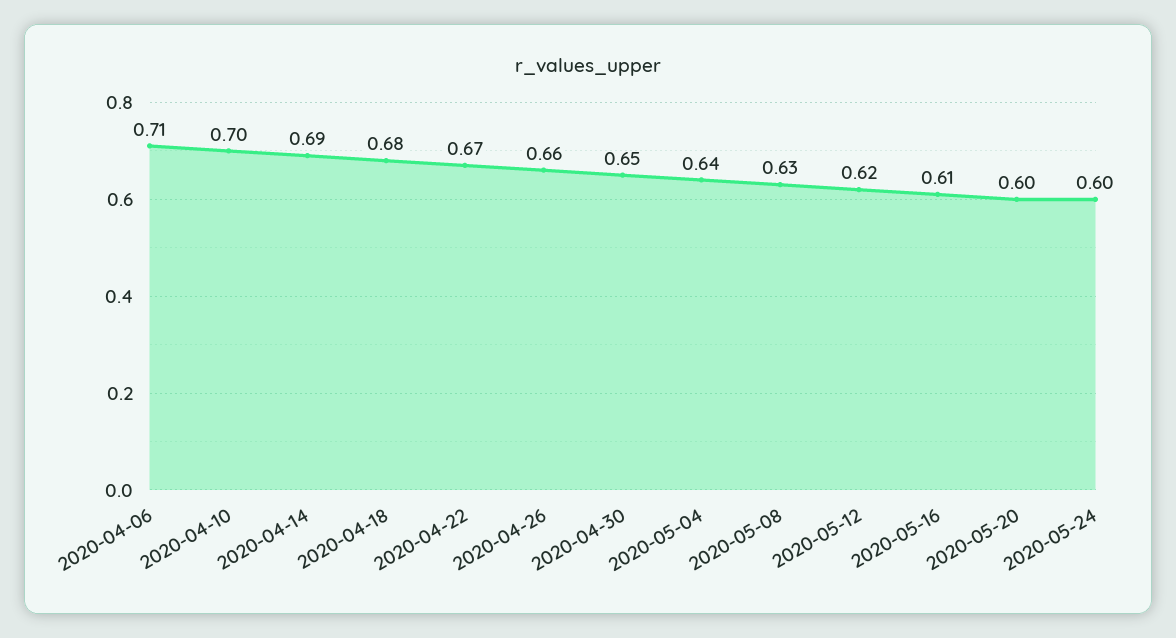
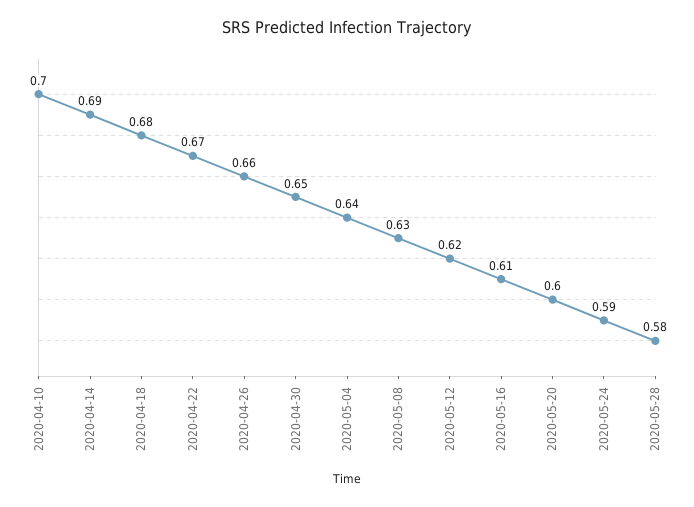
2020-04-06: 0.71 -> none
2020-05-24: 0.6 -> 0.59
2020-05-28: none -> 0.58

